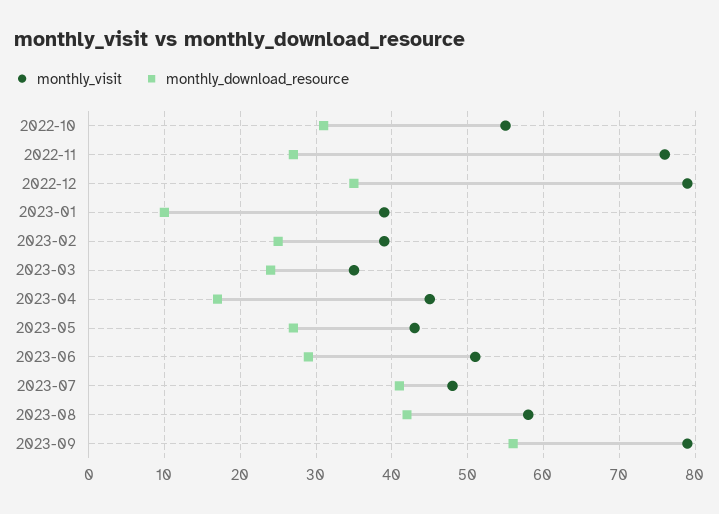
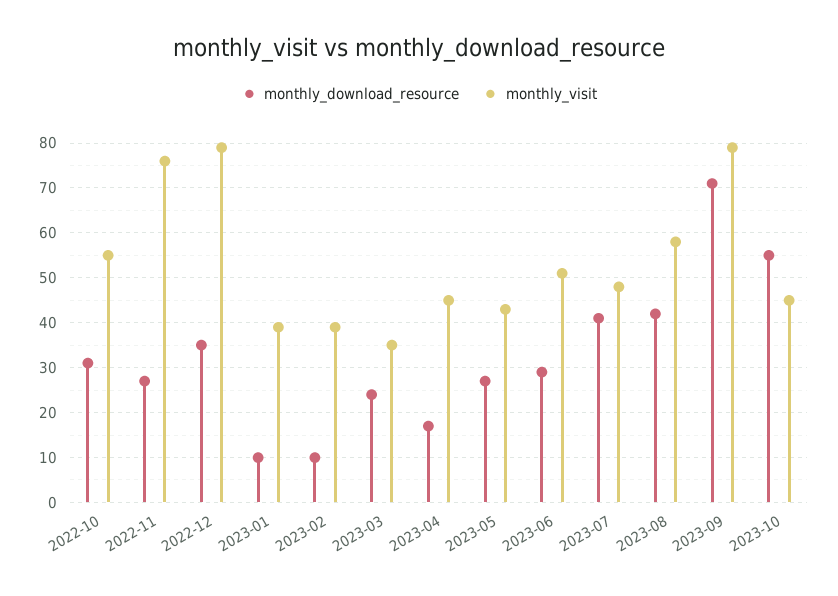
monthly_download_resource, 2023-02: 25 -> 10
monthly_download_resource, 2023-09: 56 -> 70
monthly_download_resource, 2023-10: none -> 55
monthly_visit, 2023-10: none -> 45

